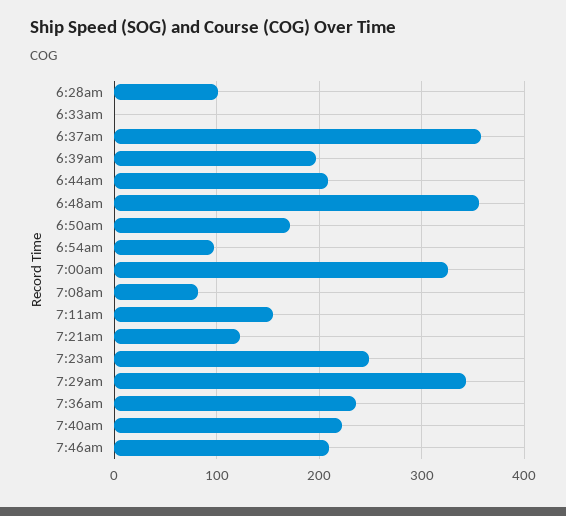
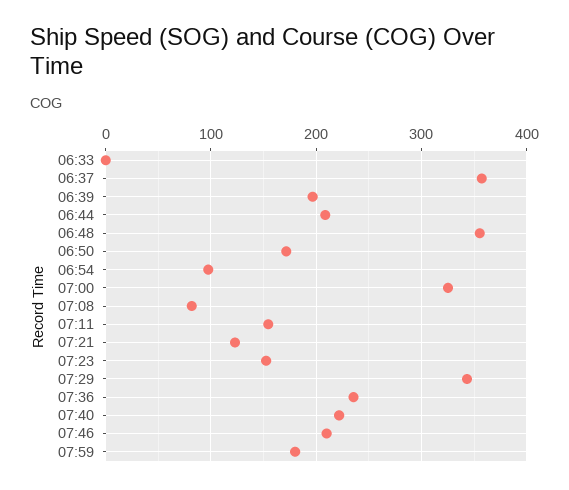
6:28am: 100 -> none
7:23am: 250 -> 150
07:59: none -> 180

